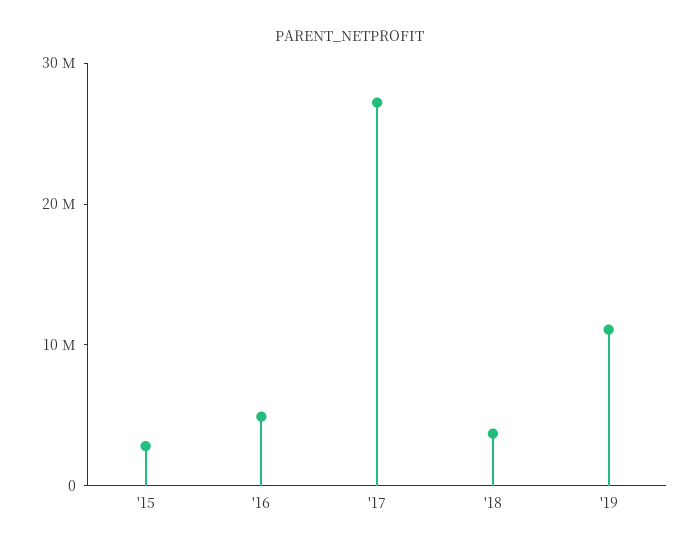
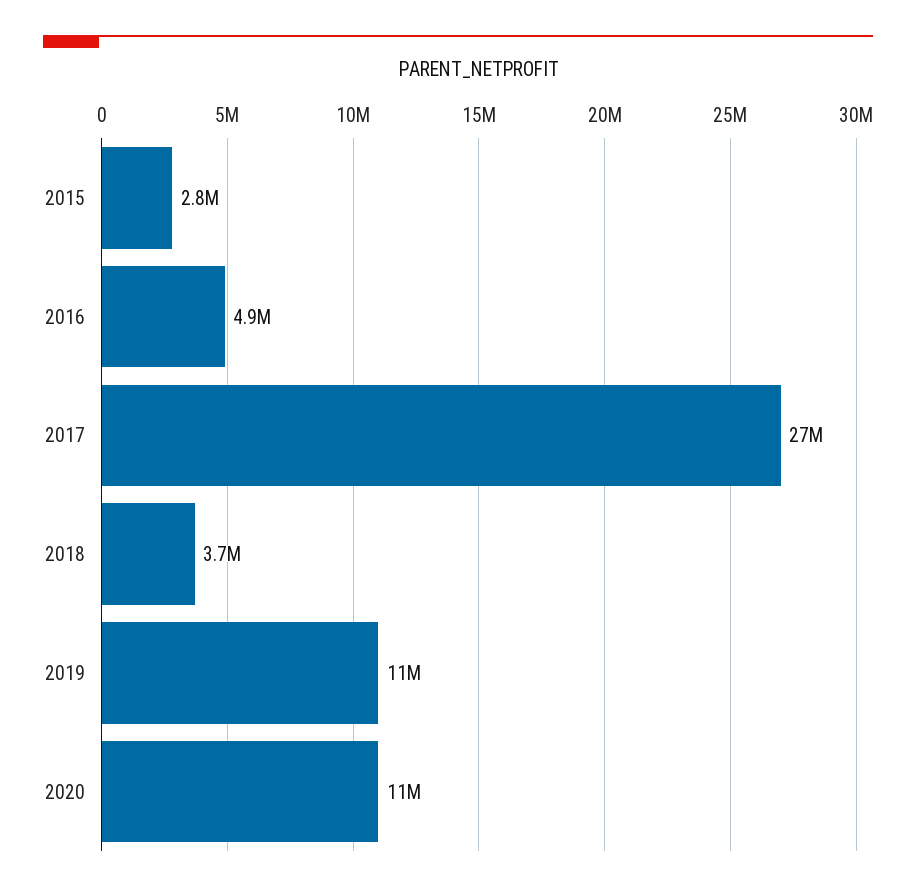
2020: none -> 11000000

